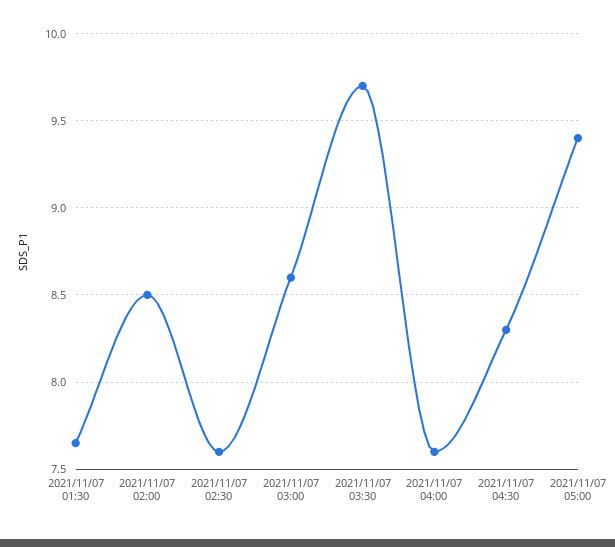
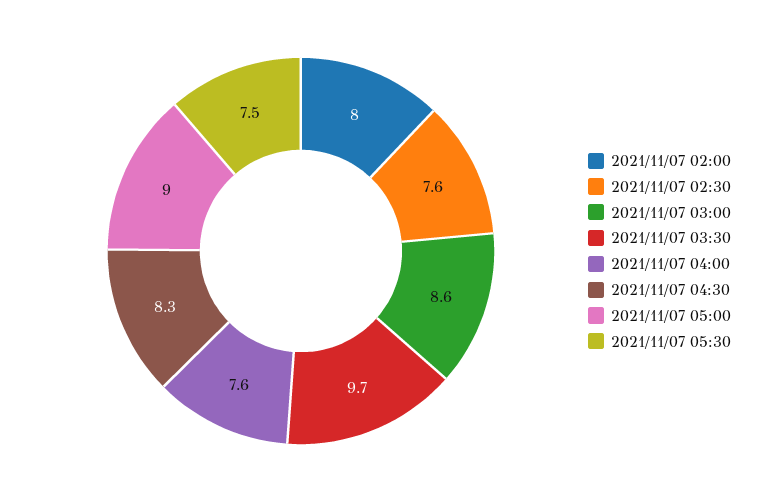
2021/11/07 01:30: 7.65 -> none
2021/11/07 02:00: 8.5 -> 8
2021/11/07 05:00: 9.4 -> 9
2021/11/07 05:30: none -> 7.5

